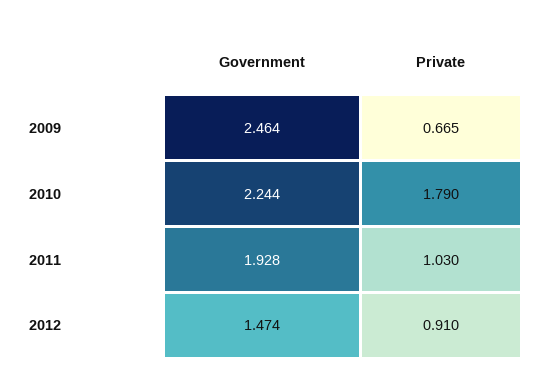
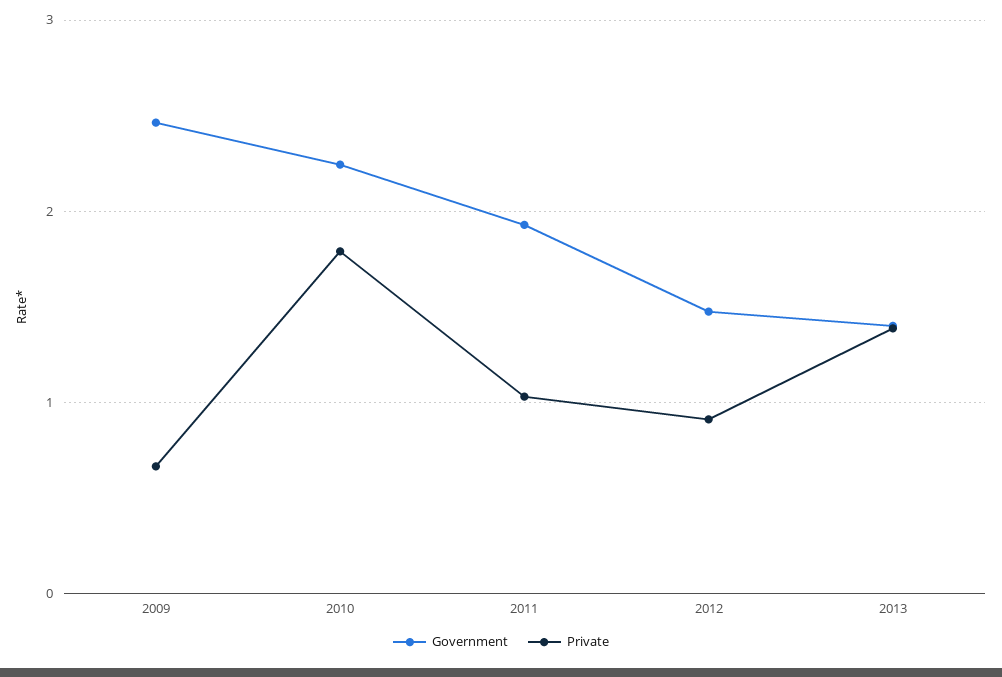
Government, 2013: none -> 1.4
Private, 2013: none -> 1.4

